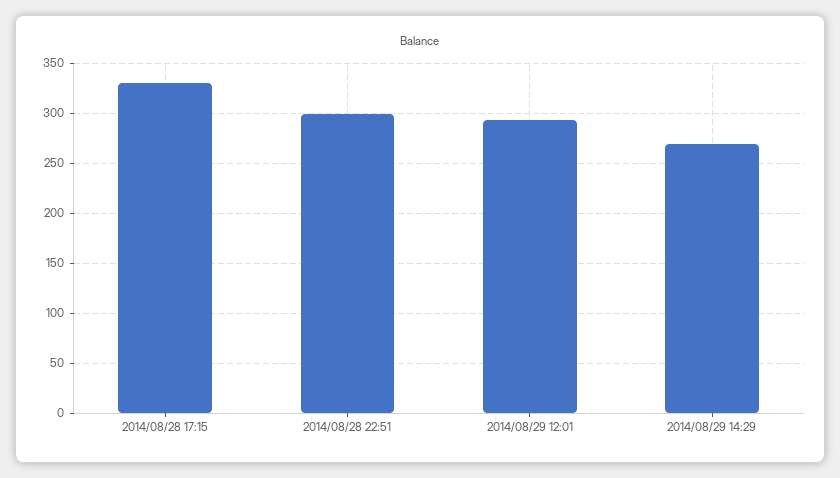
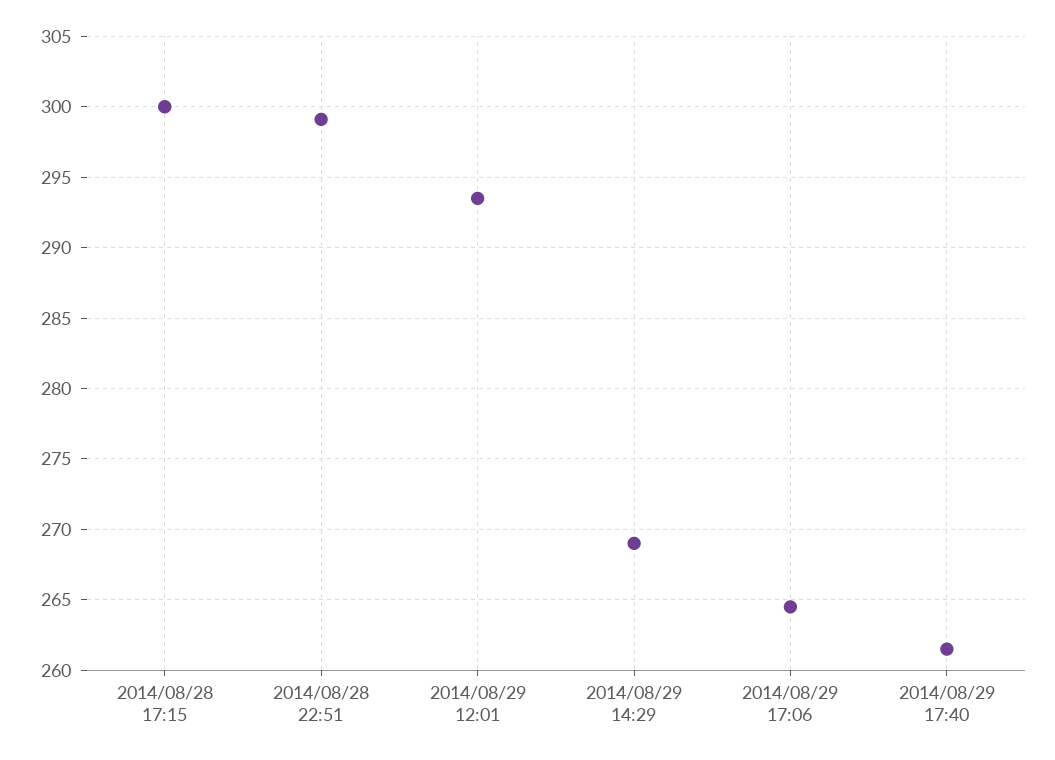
2014/08/28 17:15: 330 -> 300
2014/08/29 17:06: none -> 264.5
2014/08/29 17:40: none -> 261.5

